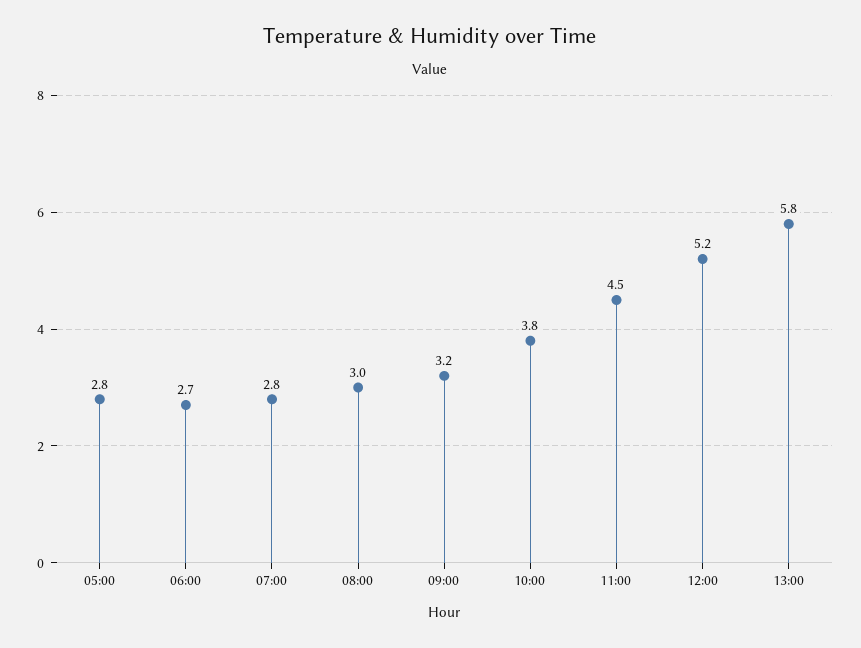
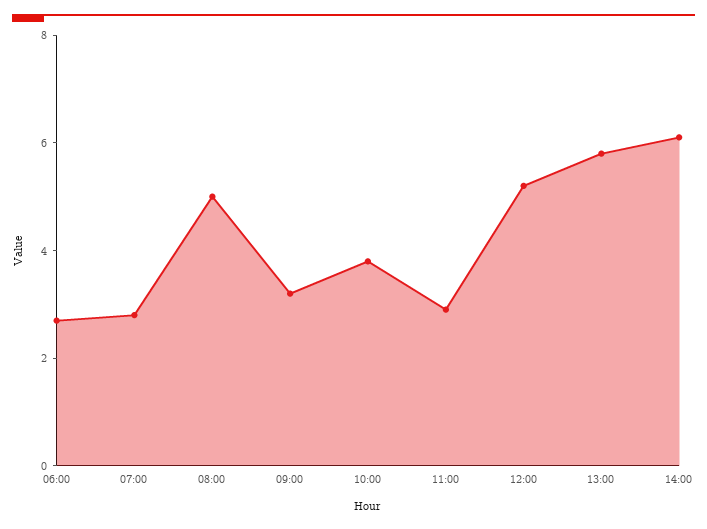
05:00: 2.8 -> none
08:00: 3 -> 5
11:00: 4.5 -> 3
14:00: none -> 6

